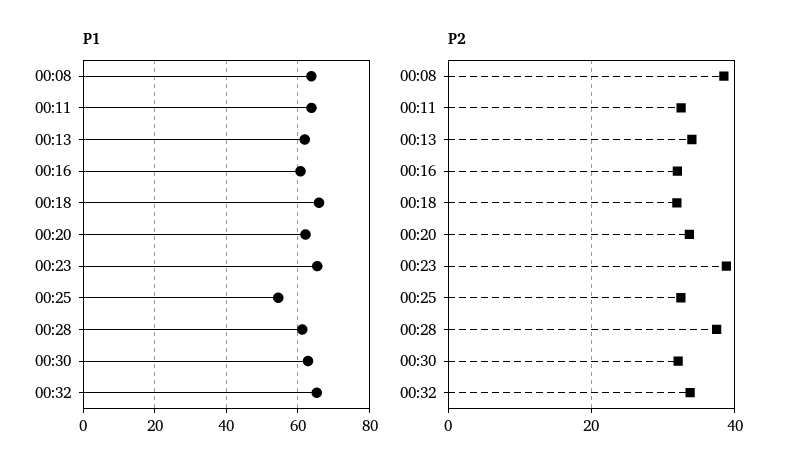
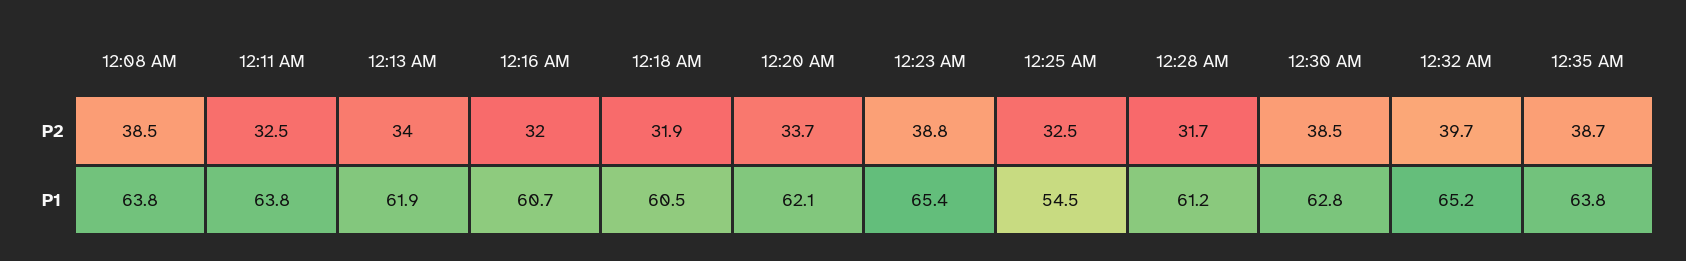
P1, 00:18: 66 -> 60.5
P2, 00:28: 38 -> 31.7
P2, 00:30: 32 -> 38.5
P2, 00:32: 34 -> 39.7
P2, 12:35 AM: none -> 38.7
P1, 12:35 AM: none -> 63.8

